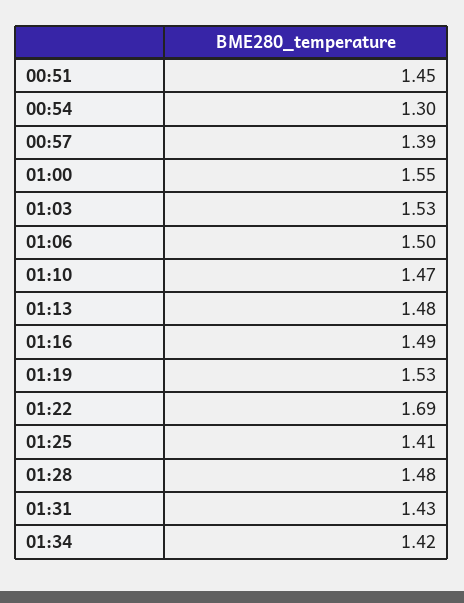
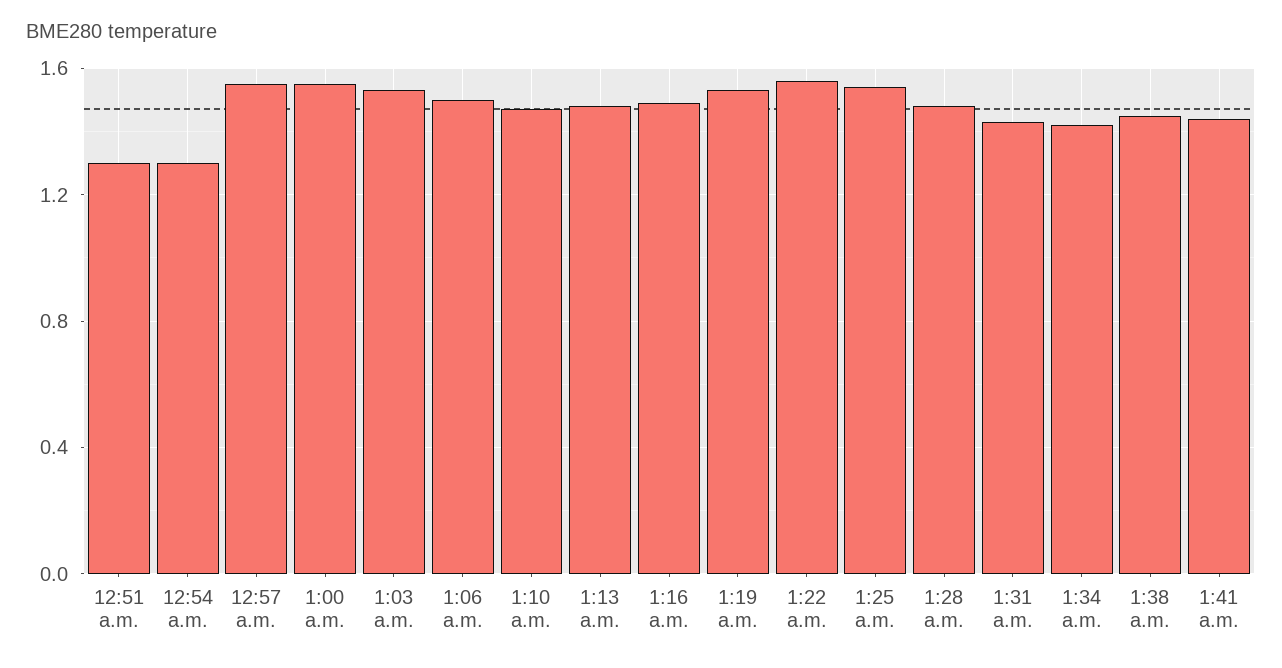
00:51: 1.45 -> 1.3
00:57: 1.39 -> 1.55
01:22: 1.69 -> 1.55
01:25: 1.41 -> 1.55
1:38 a.m.: none -> 1.45
1:41 a.m.: none -> 1.45

